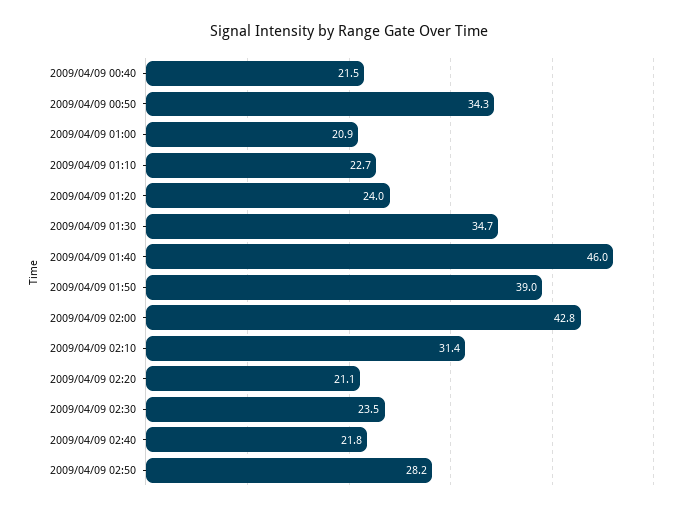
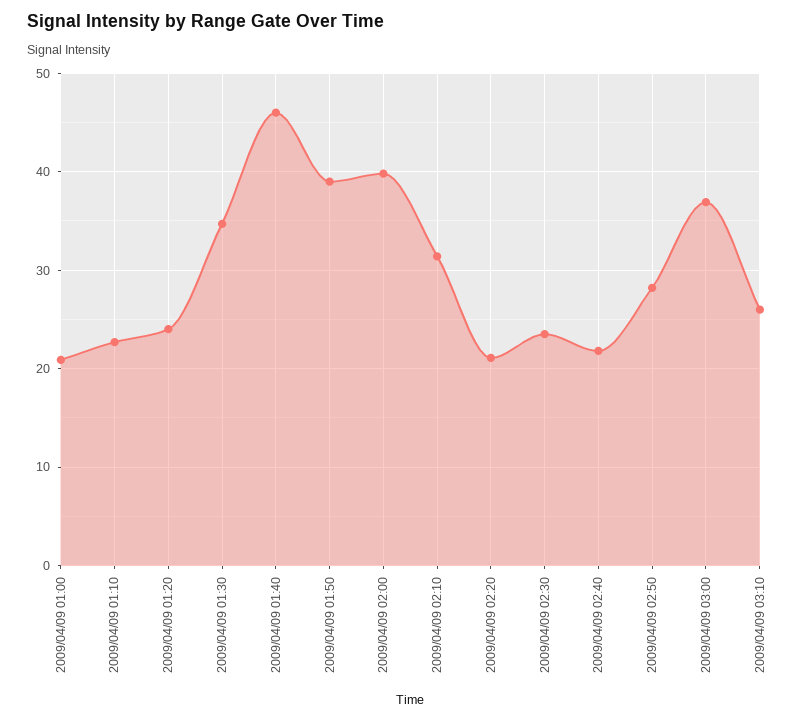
2009/04/09 00:40: 21.5 -> none
2009/04/09 00:50: 34.3 -> none
2009/04/09 02:00: 42.8 -> 40
2009/04/09 03:00: none -> 37
2009/04/09 03:10: none -> 26

